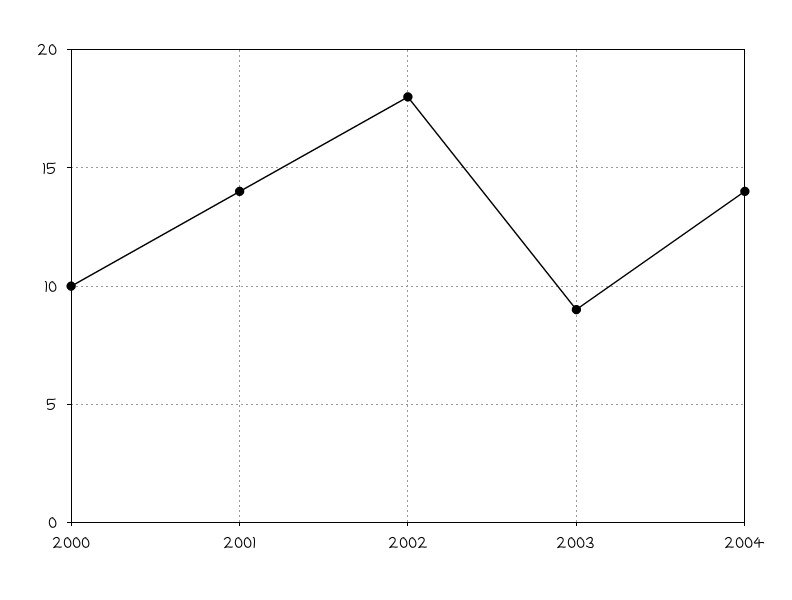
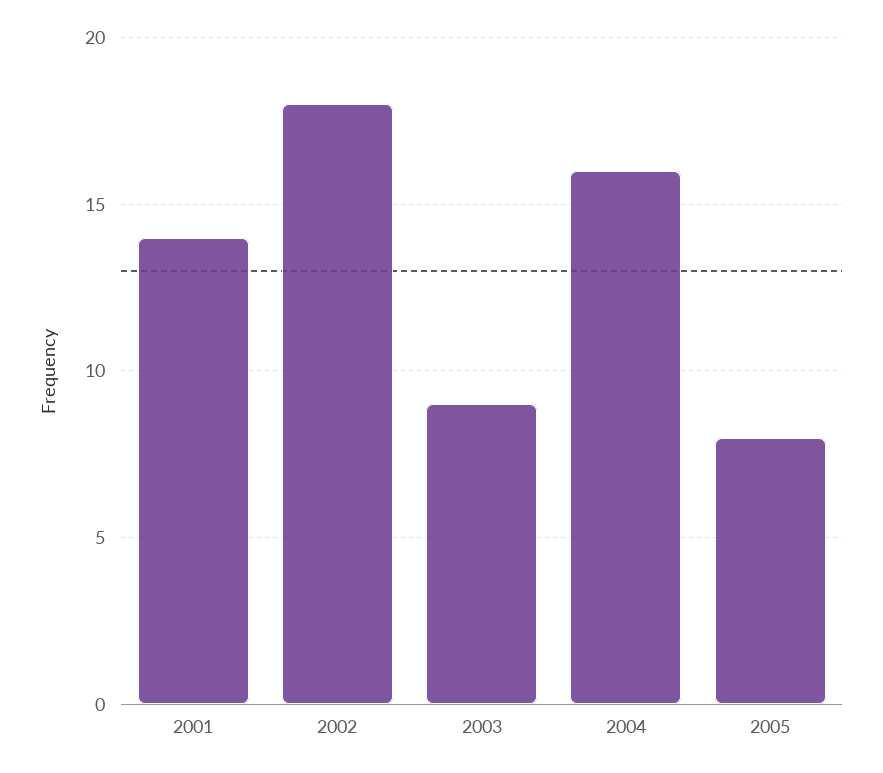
2000: 10 -> none
2004: 14 -> 16
2005: none -> 8

